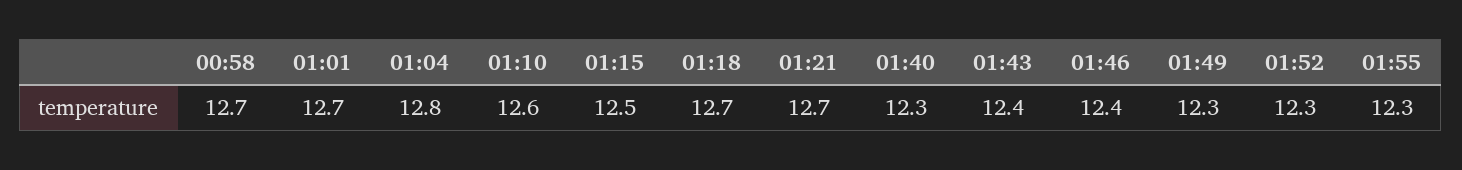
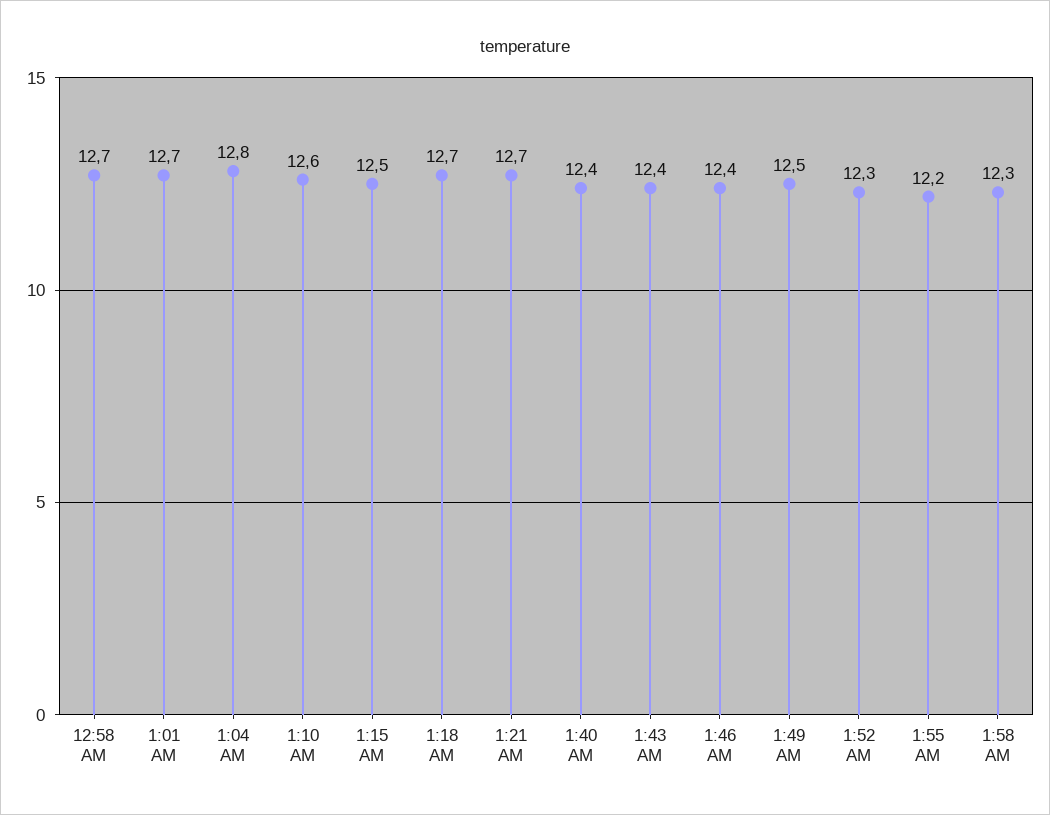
01:40: 12.3 -> 12.4
01:49: 12.3 -> 12.5
01:55: 12.3 -> 12.2
1:58 AM: none -> 12.3

